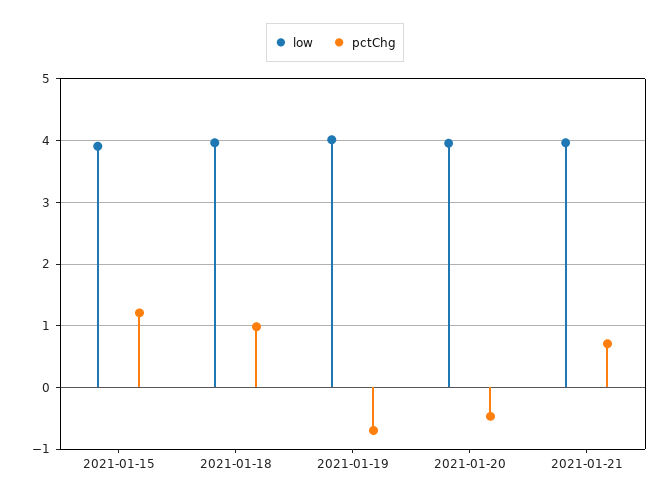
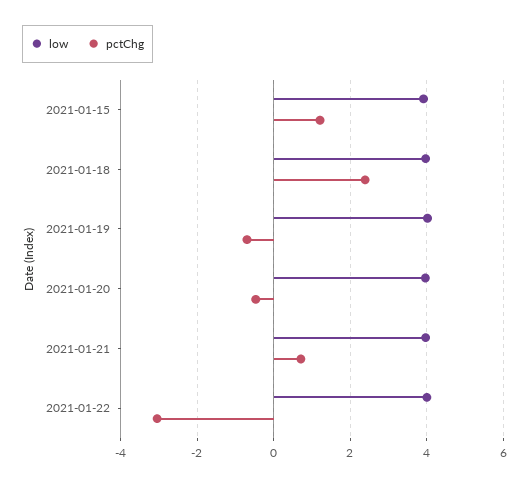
pctChg, 2021-01-18: 1 -> 2.4
low, 2021-01-22: none -> 4
pctChg, 2021-01-22: none -> -3

